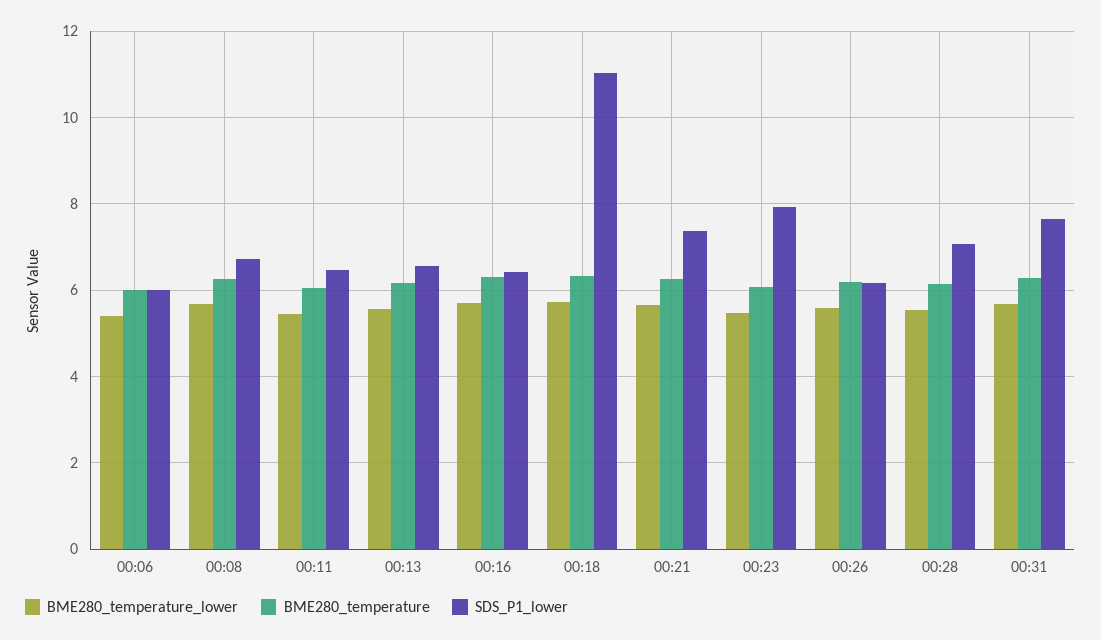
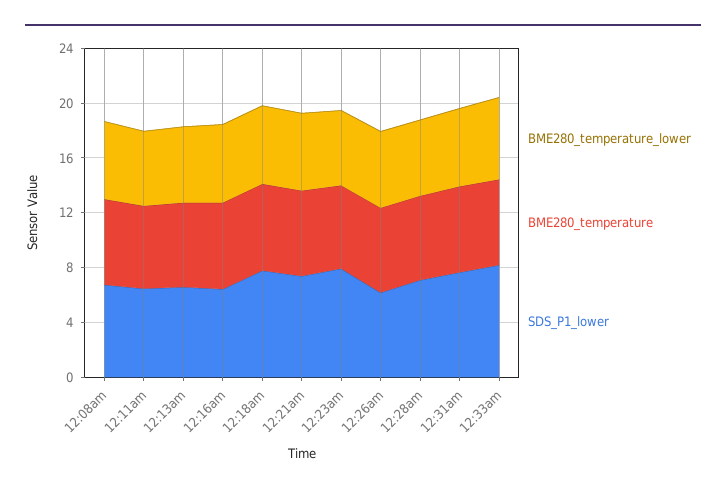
BME280_temperature_lower, 00:06: 5.4 -> none
BME280_temperature, 00:06: 6 -> none
SDS_P1_lower, 00:06: 6 -> none
SDS_P1_lower, 00:18: 11 -> 8
BME280_temperature_lower, 12:33am: none -> 6
BME280_temperature, 12:33am: none -> 6
SDS_P1_lower, 12:33am: none -> 8

